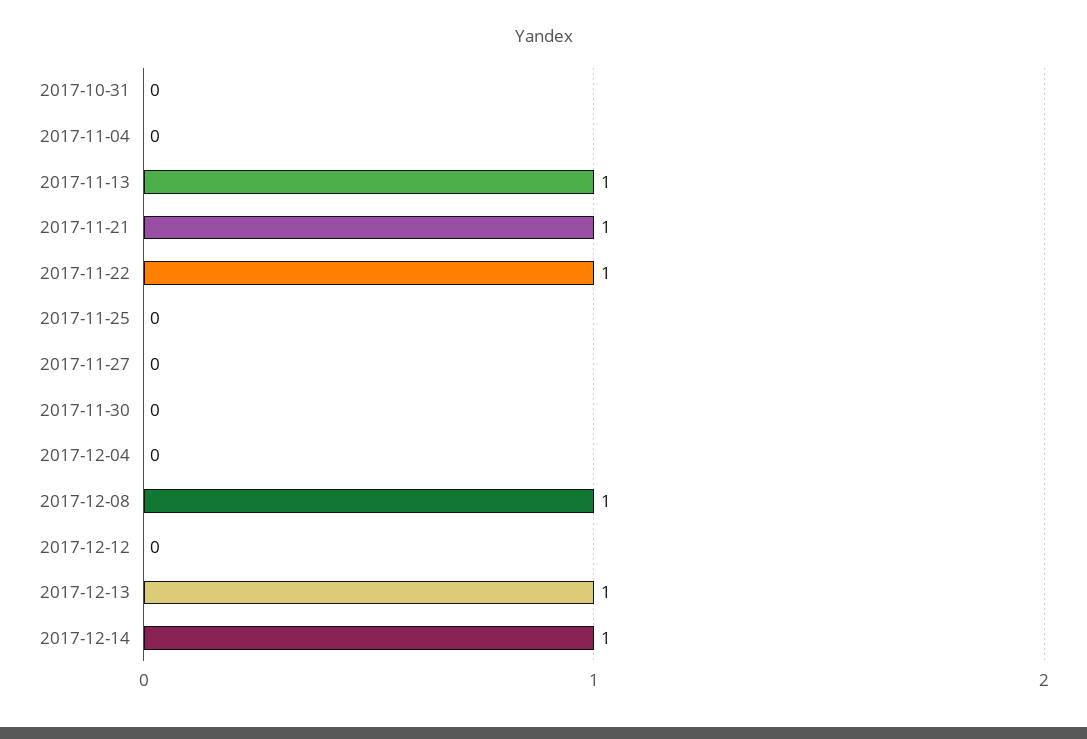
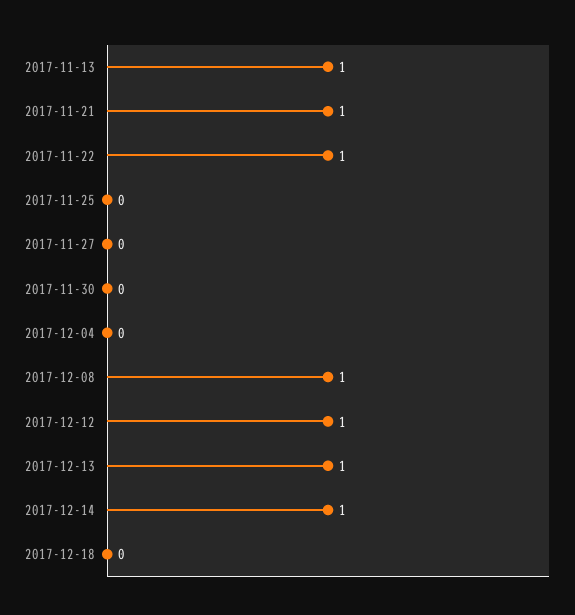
2017-10-31: 0 -> none
2017-11-04: 0 -> none
2017-12-12: 0 -> 1
2017-12-18: none -> 0

